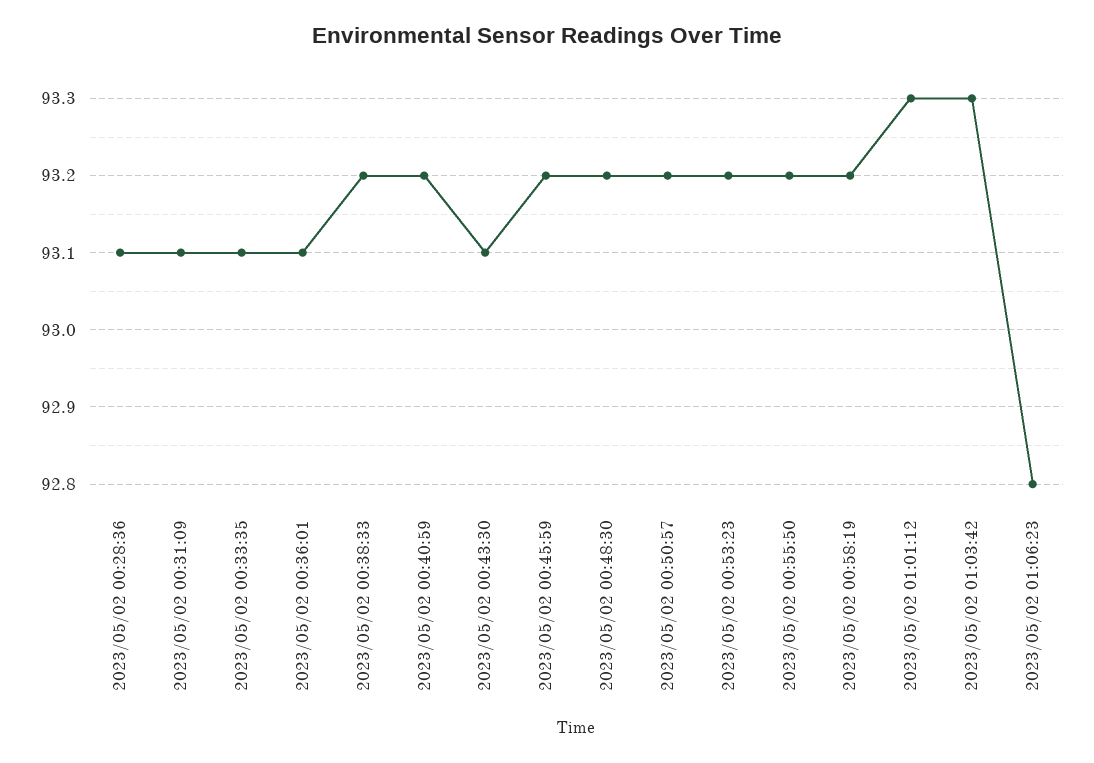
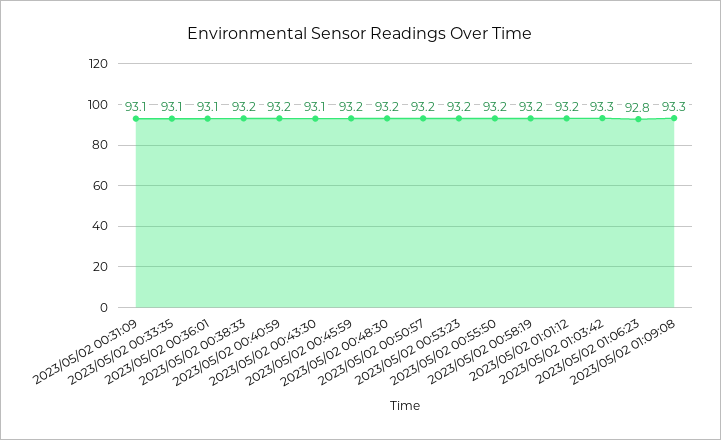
2023/05/02 00:28:36: 93.1 -> none
2023/05/02 01:01:12: 93.3 -> 93.2
2023/05/02 01:09:08: none -> 93.3

